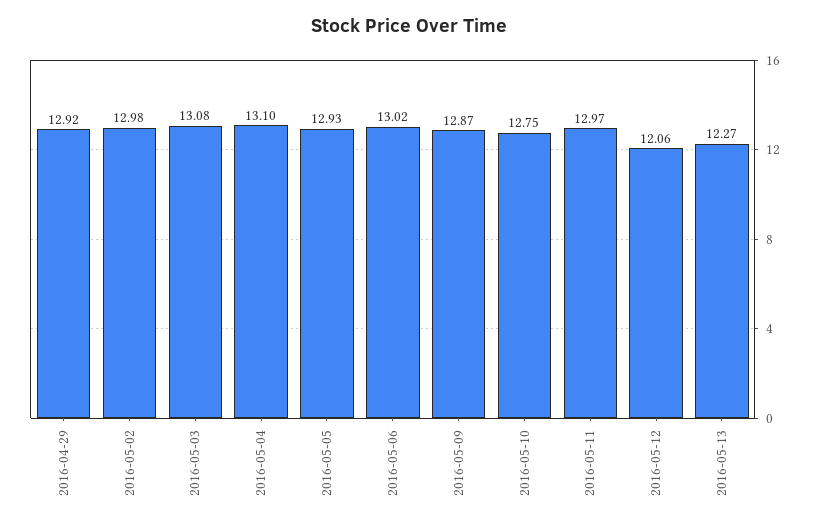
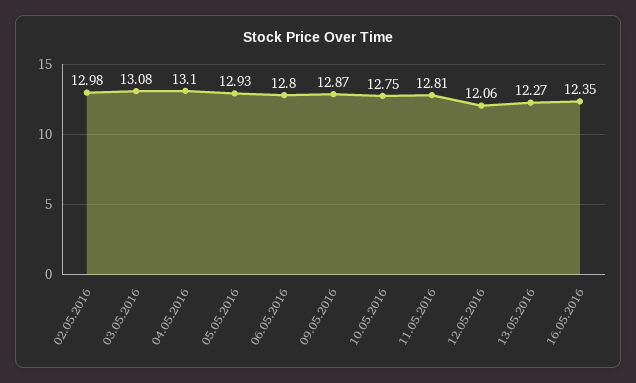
2016-04-29: 12.92 -> none
2016-05-06: 13.02 -> 12.8
2016-05-11: 12.97 -> 12.81
16.05.2016: none -> 12.35

